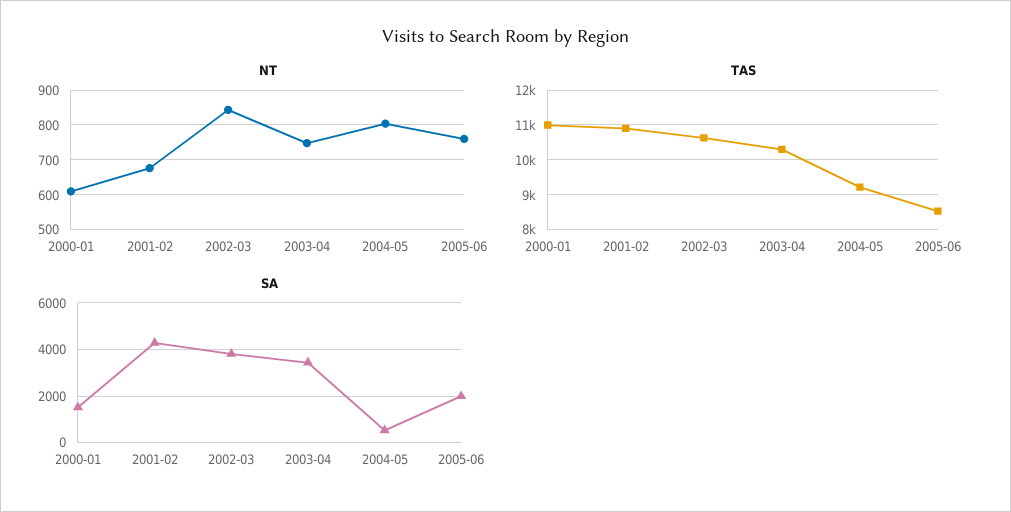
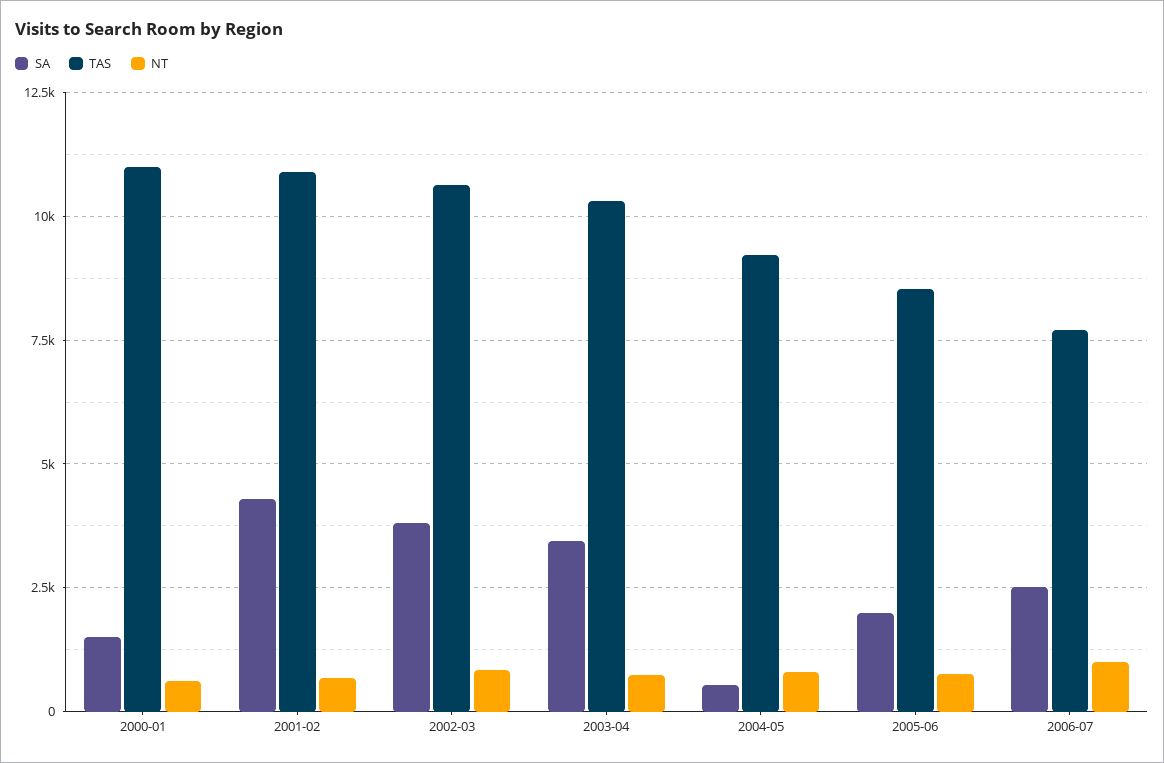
SA, 2006-07: none -> 2500
TAS, 2006-07: none -> 7750
NT, 2006-07: none -> 1000

